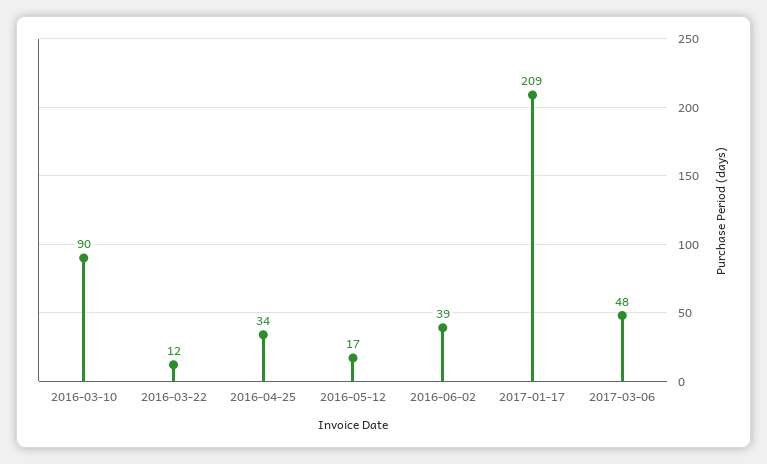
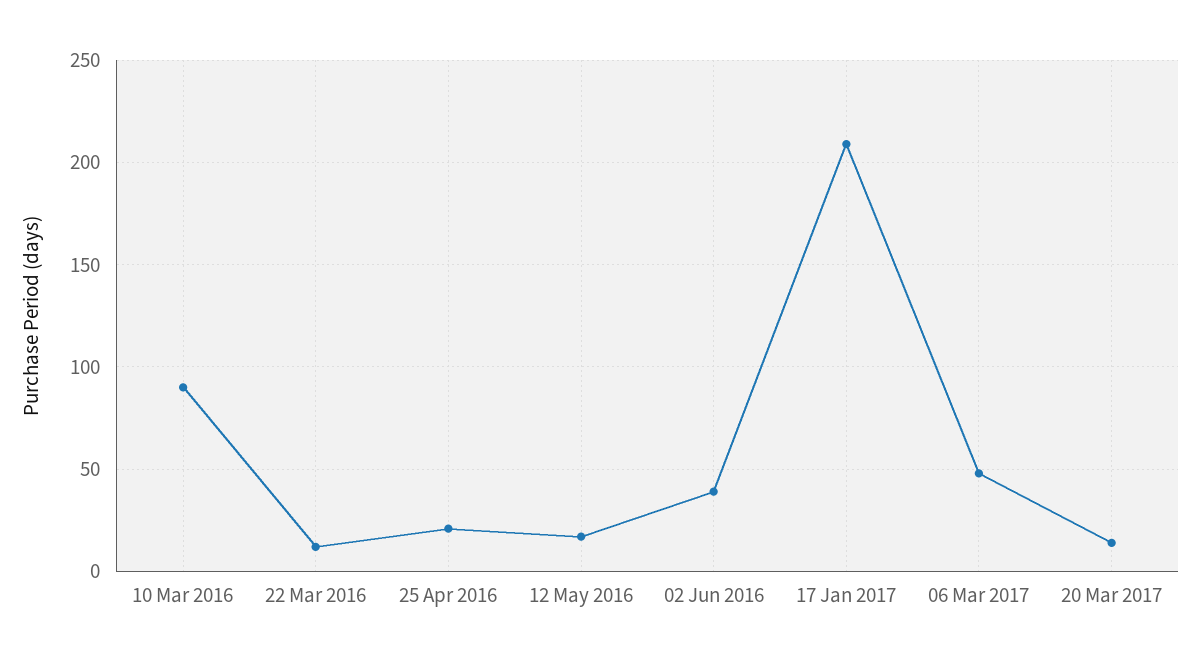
2016-04-25: 34 -> 20
20 Mar 2017: none -> 15

